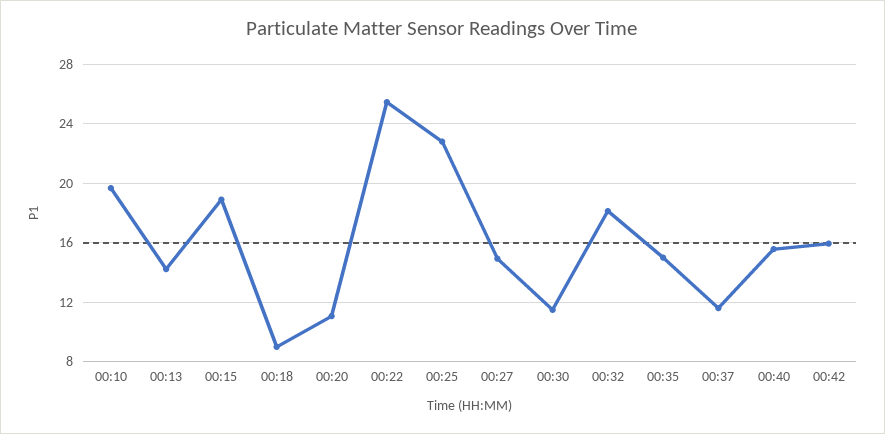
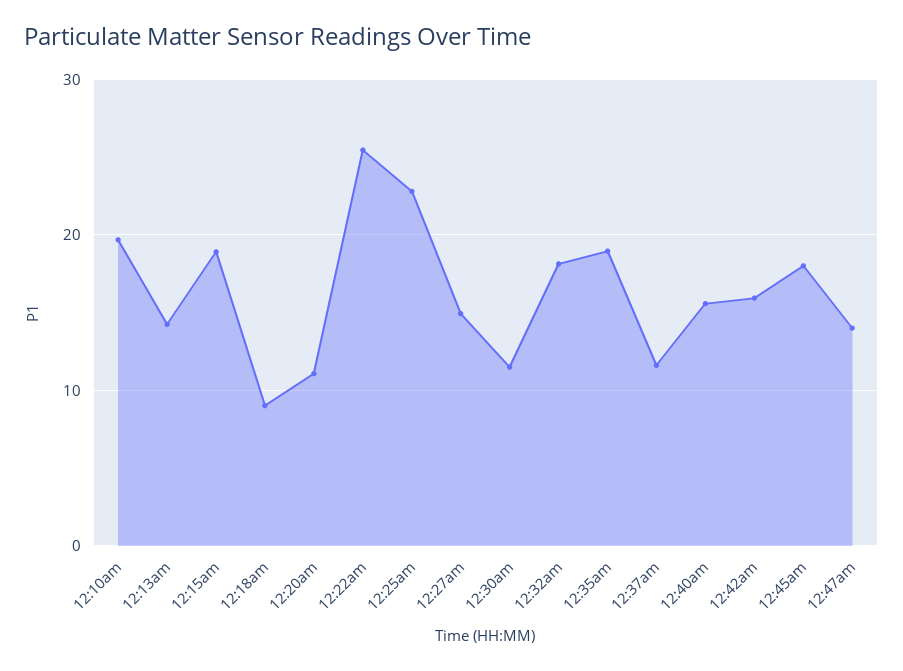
00:35: 15 -> 19
12:45am: none -> 18
12:47am: none -> 14

